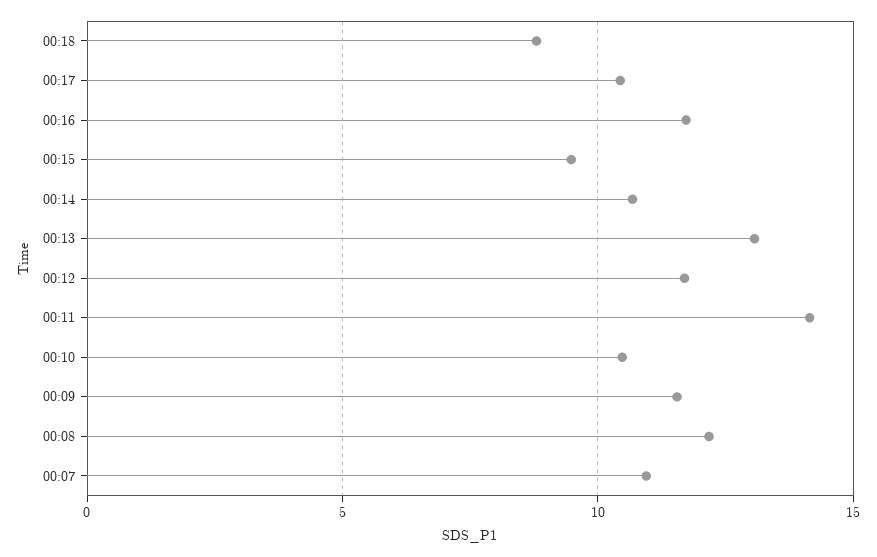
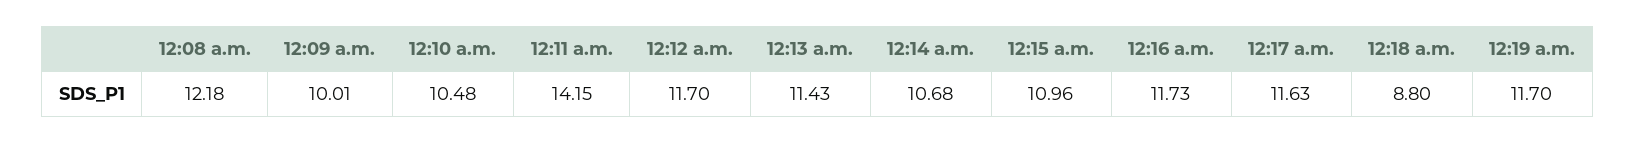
00:17: 10.5 -> 11.63
00:15: 9.5 -> 10.96
00:13: 13 -> 11.43
00:09: 11.5 -> 10.01
00:07: 11 -> none
12:19 a.m.: none -> 11.7

